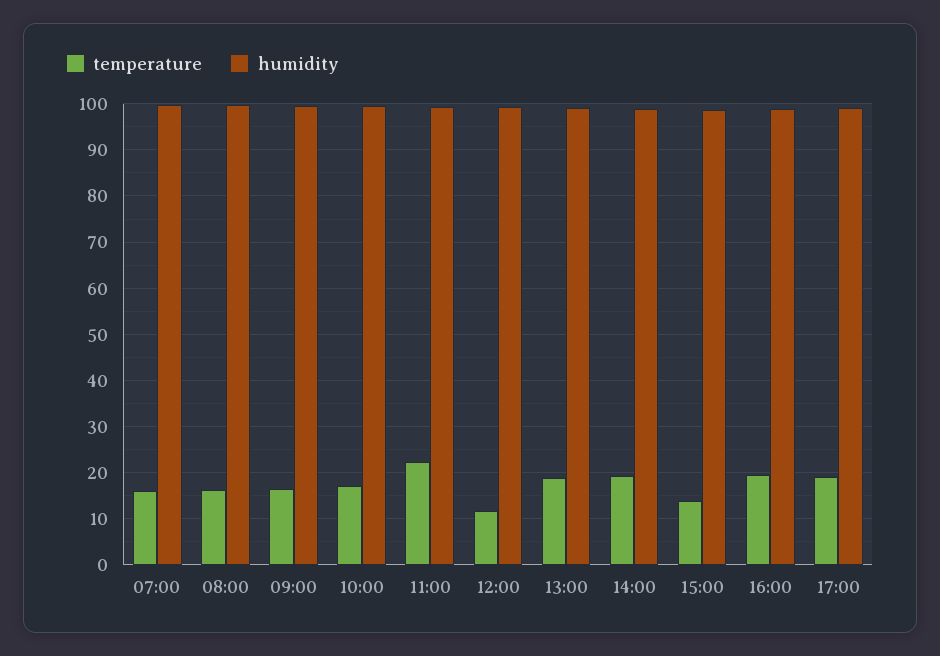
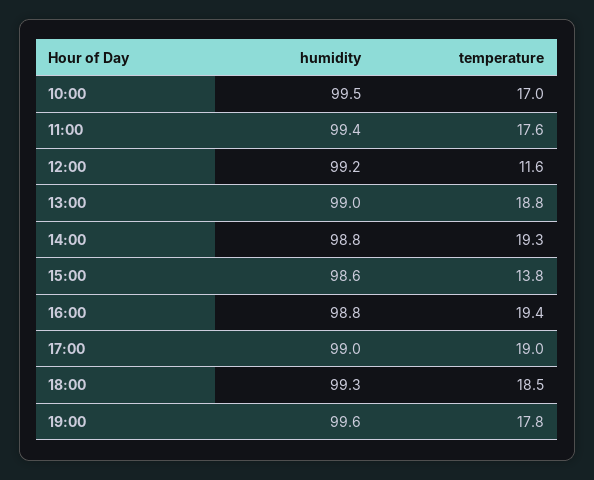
temperature, 07:00: 16 -> none
humidity, 07:00: 100 -> none
temperature, 08:00: 16 -> none
humidity, 08:00: 100 -> none
temperature, 09:00: 16 -> none
humidity, 09:00: 100 -> none
temperature, 11:00: 22 -> 17.6
humidity, 18:00: none -> 99.3
temperature, 18:00: none -> 18.5
humidity, 19:00: none -> 99.6
temperature, 19:00: none -> 17.8

